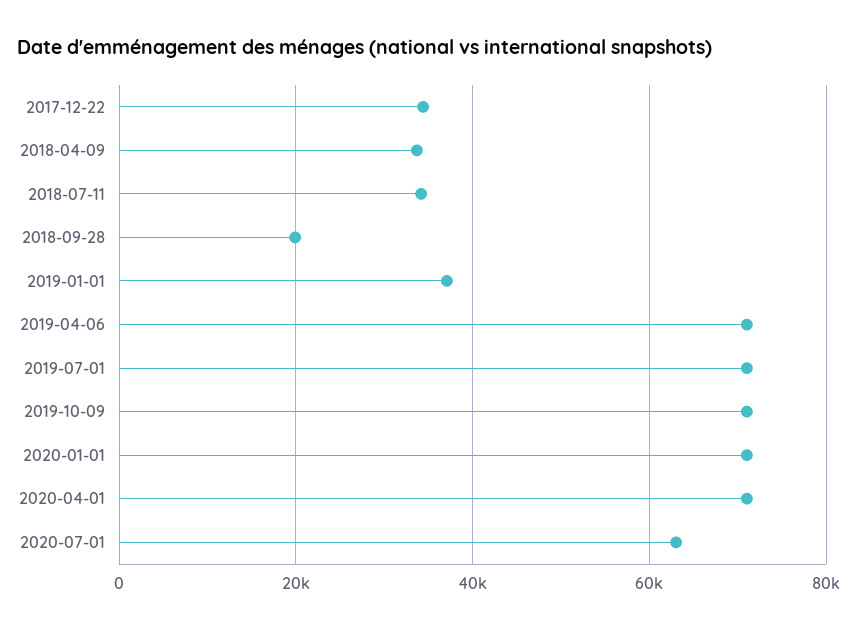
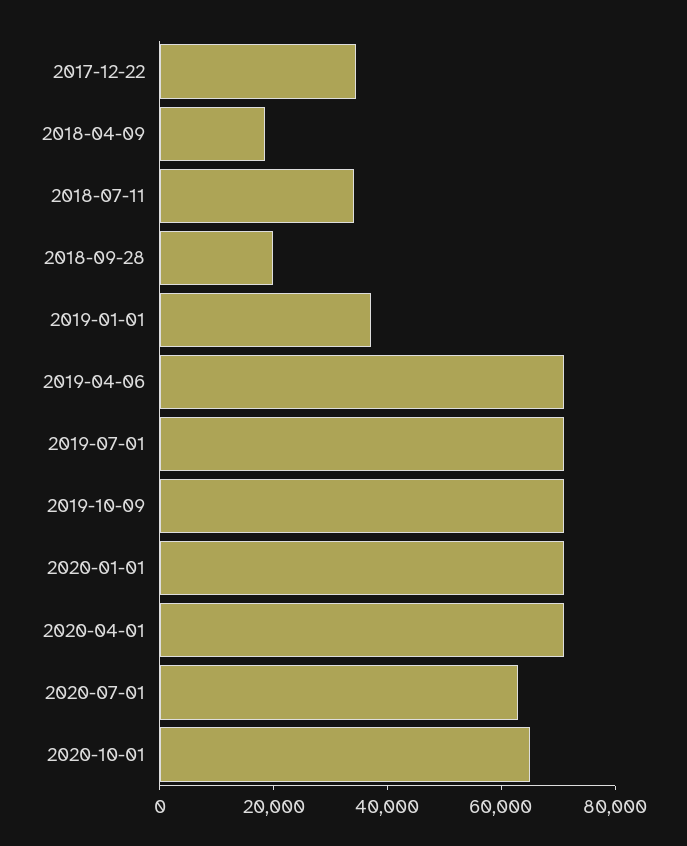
2018-04-09: 34000 -> 20000
2020-10-01: none -> 65000

